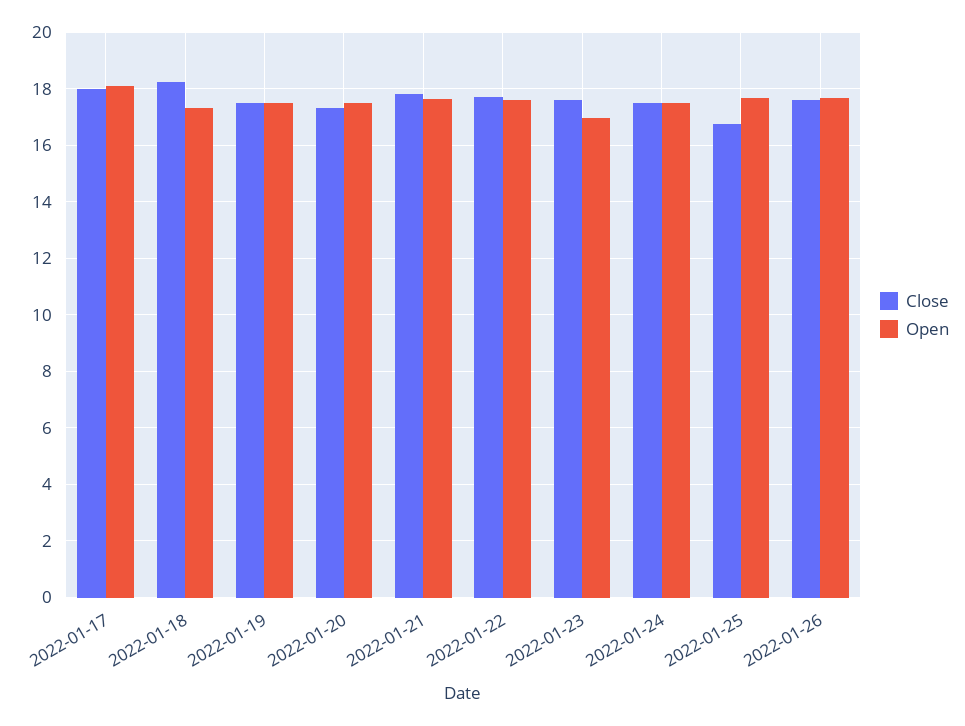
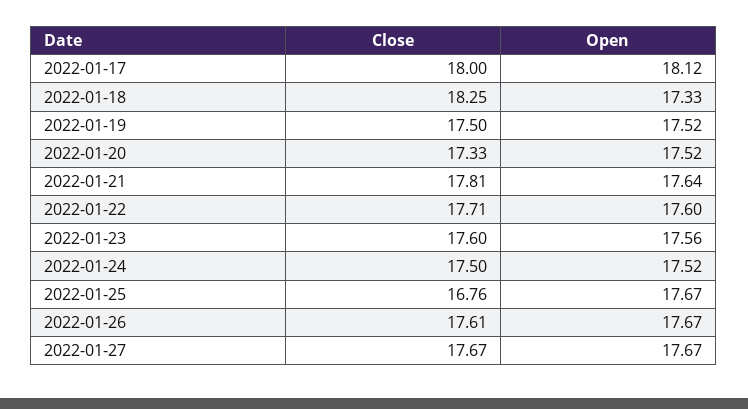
Open, 2022-01-23: 17 -> 17.56
Close, 2022-01-27: none -> 17.67
Open, 2022-01-27: none -> 17.67

